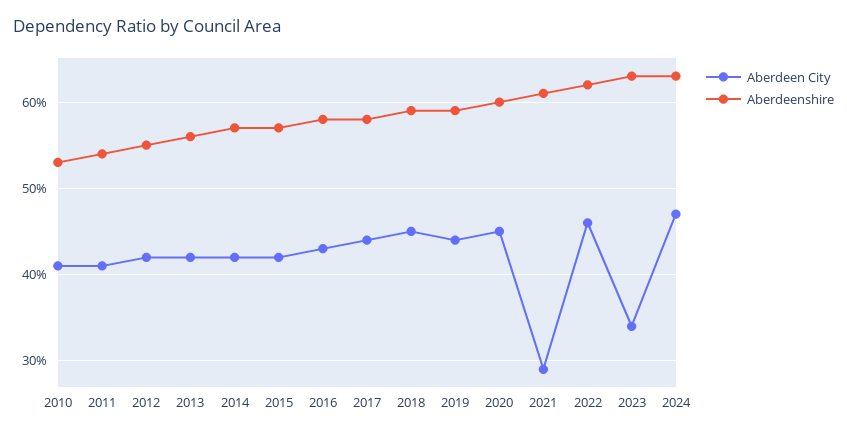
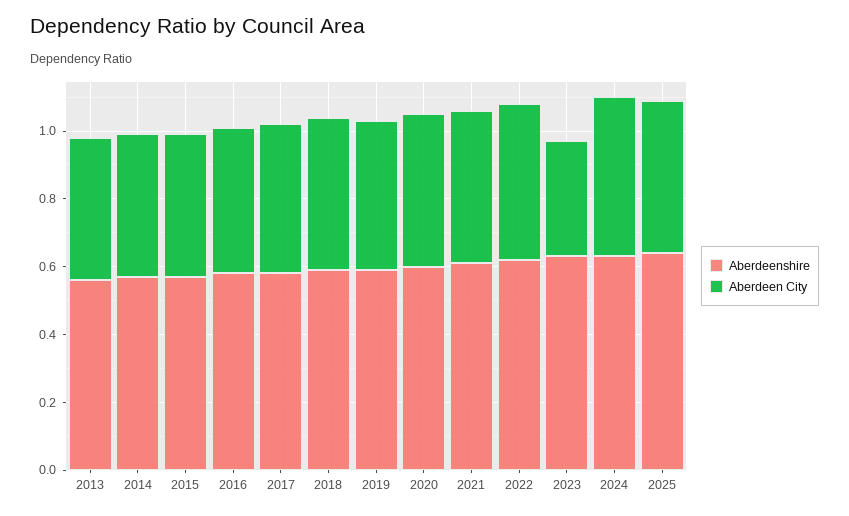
Aberdeen City, 2010: 0.41 -> none
Aberdeenshire, 2010: 0.53 -> none
Aberdeen City, 2011: 0.41 -> none
Aberdeenshire, 2011: 0.54 -> none
Aberdeen City, 2012: 0.42 -> none
Aberdeenshire, 2012: 0.55 -> none
Aberdeen City, 2021: 0.29 -> 0.45
Aberdeenshire, 2025: none -> 0.65
Aberdeen City, 2025: none -> 0.45

